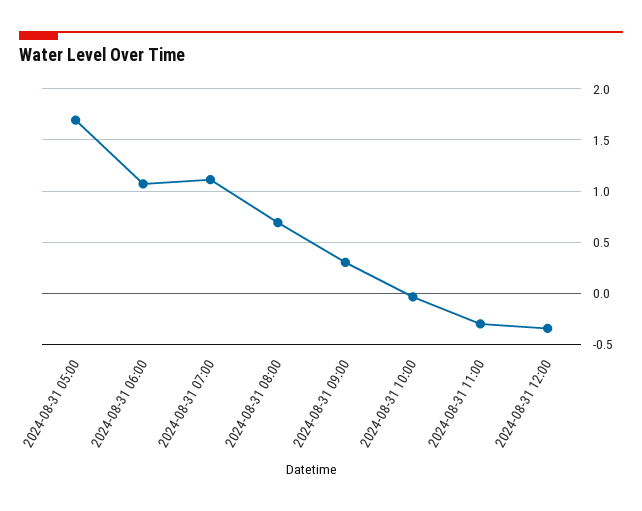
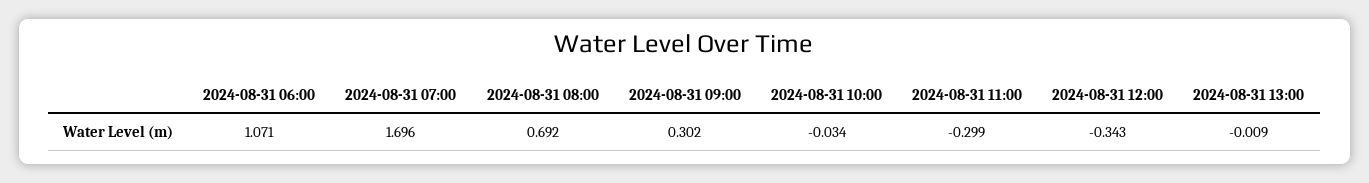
2024-08-31 05:00: 1.7 -> none
2024-08-31 07:00: 1.1 -> 1.696
2024-08-31 13:00: none -> -0.009

